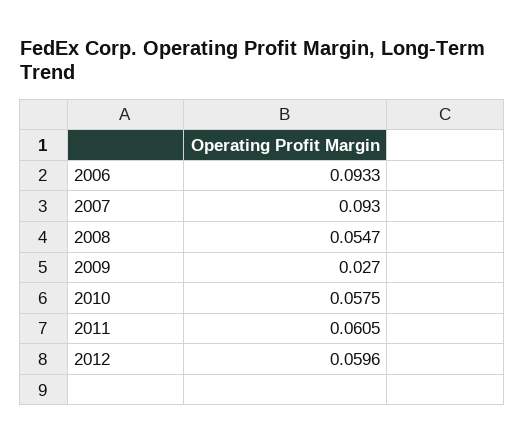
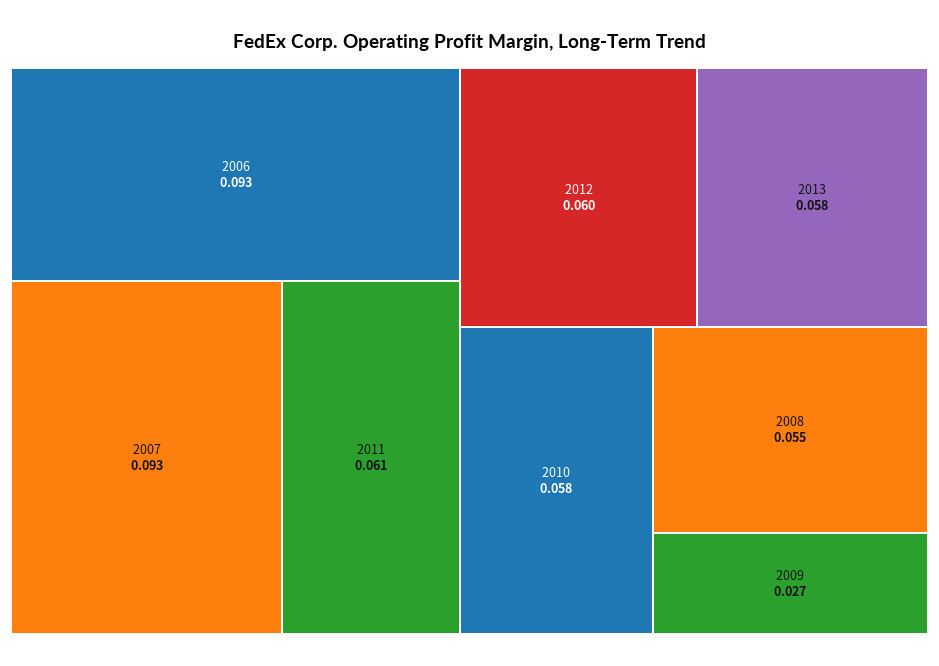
2013: none -> 0.058

